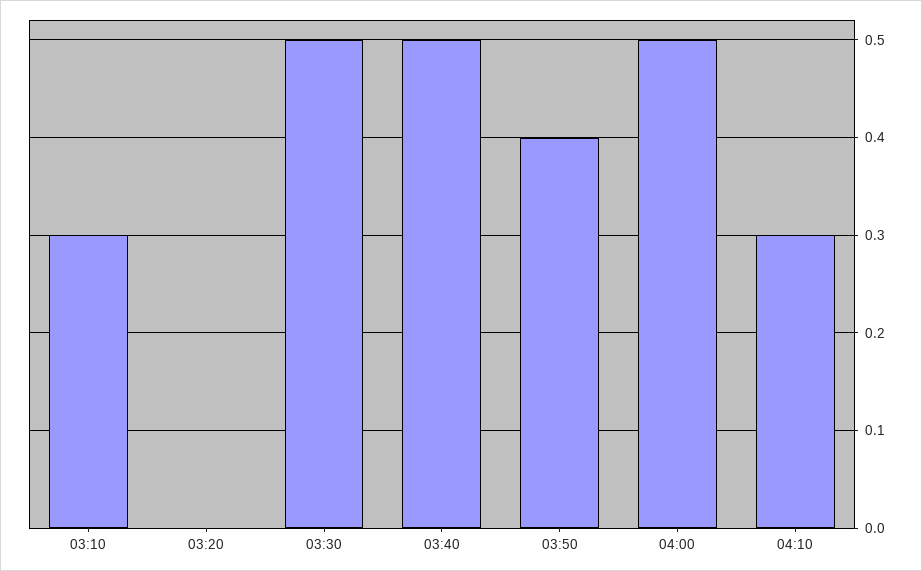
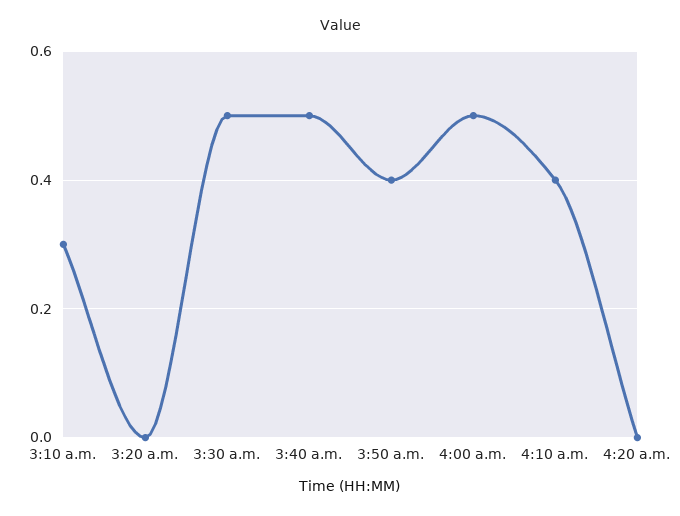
04:10: 0.3 -> 0.4
4:20 a.m.: none -> 0

